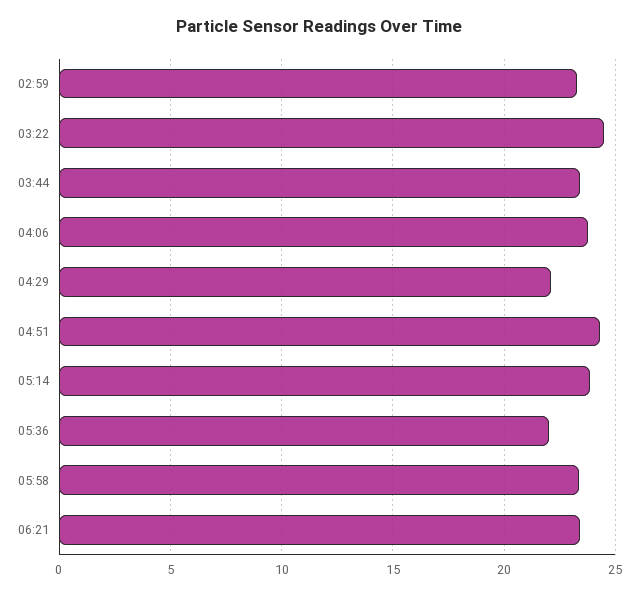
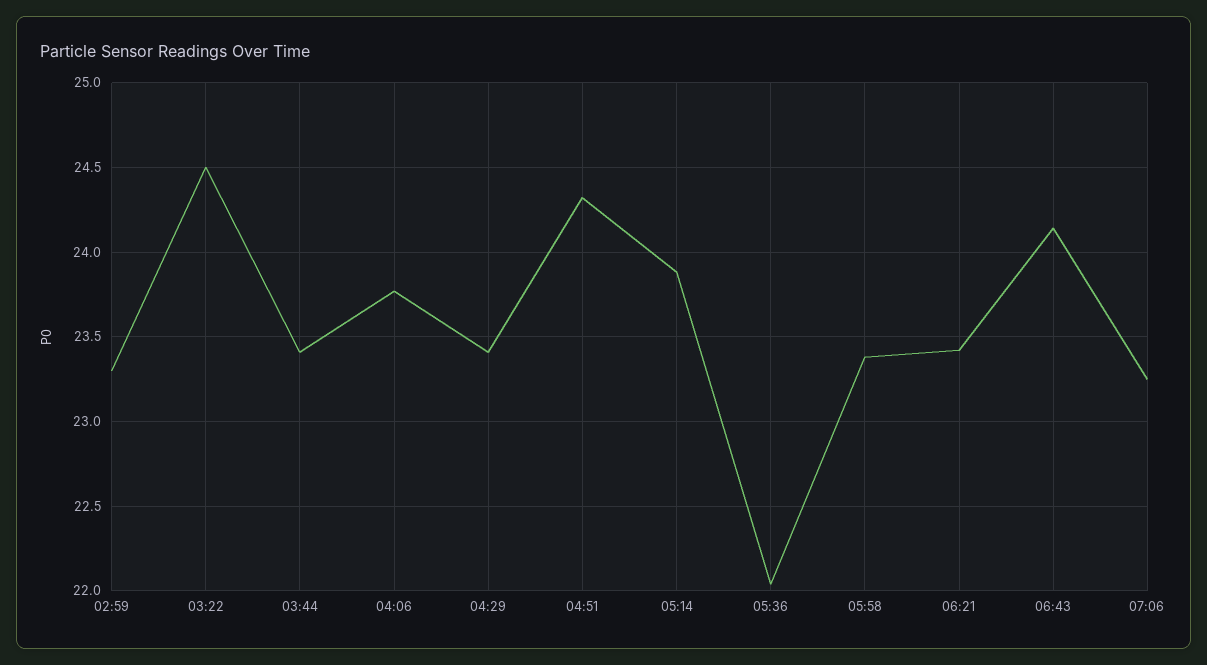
04:29: 22 -> 23.4
06:43: none -> 24.15
07:06: none -> 23.25

